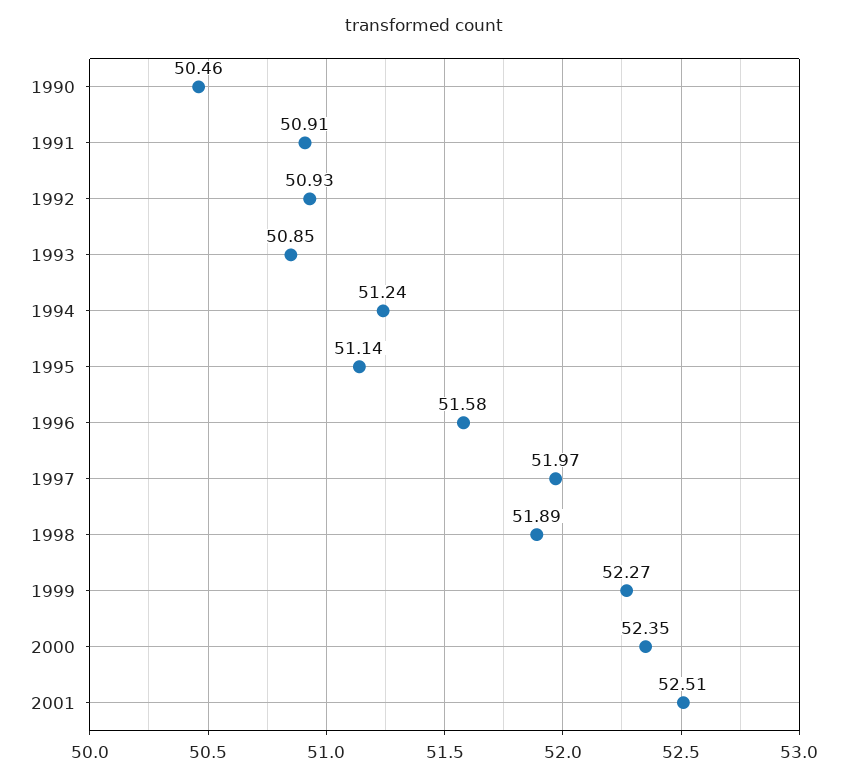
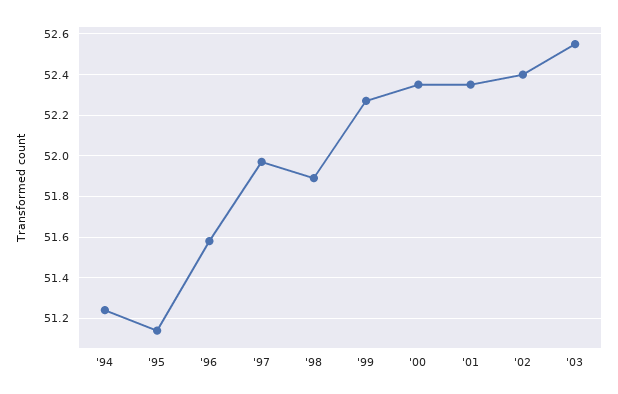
1990: 50.46 -> none
1991: 50.91 -> none
1992: 50.93 -> none
1993: 50.85 -> none
2001: 52.51 -> 52.35
'02: none -> 52.4
'03: none -> 52.55

